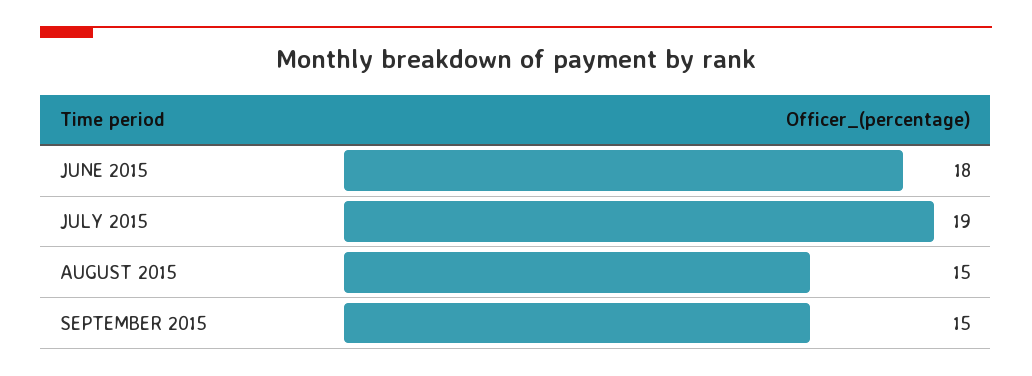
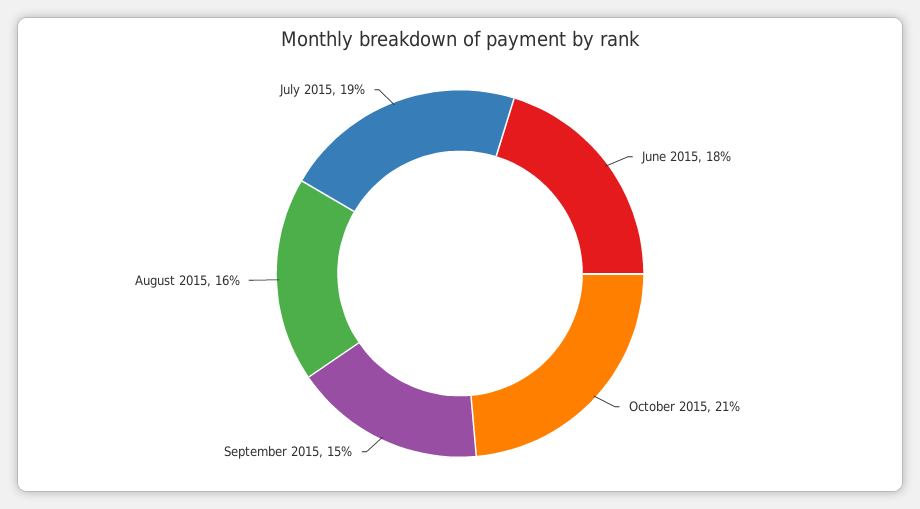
AUGUST 2015: 15 -> 16
October 2015: none -> 21

